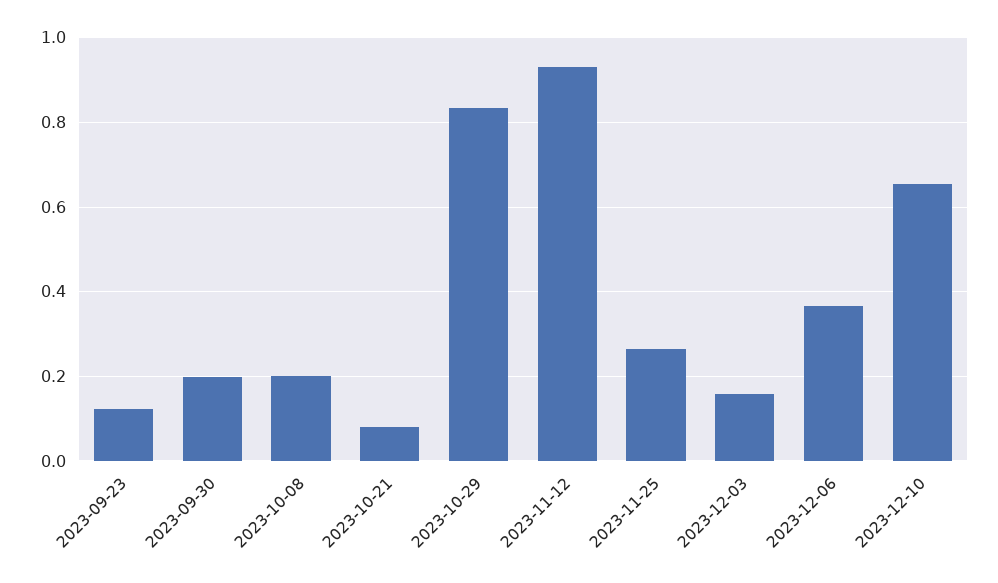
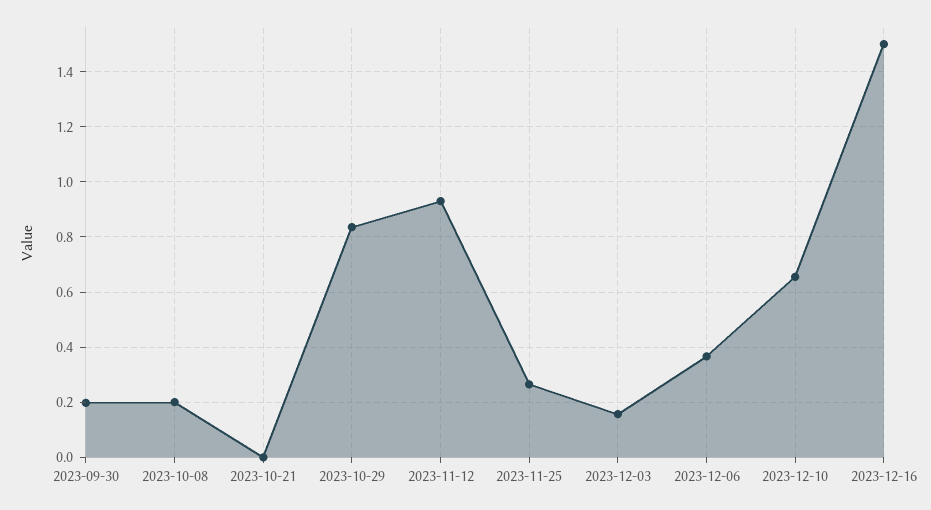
2023-09-23: 0.12 -> none
2023-10-21: 0.08 -> 0
2023-12-16: none -> 1.5

